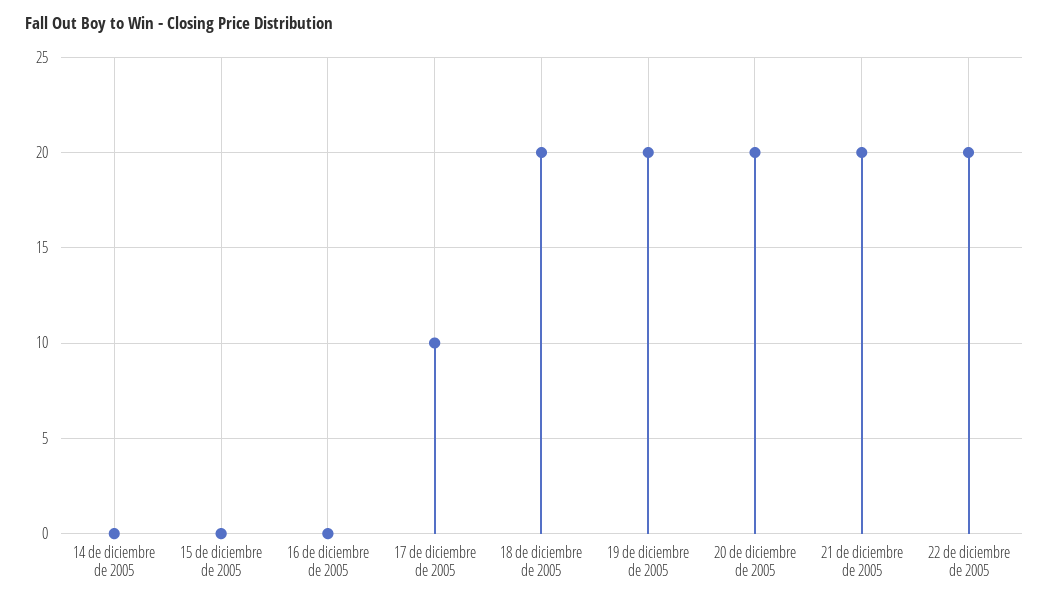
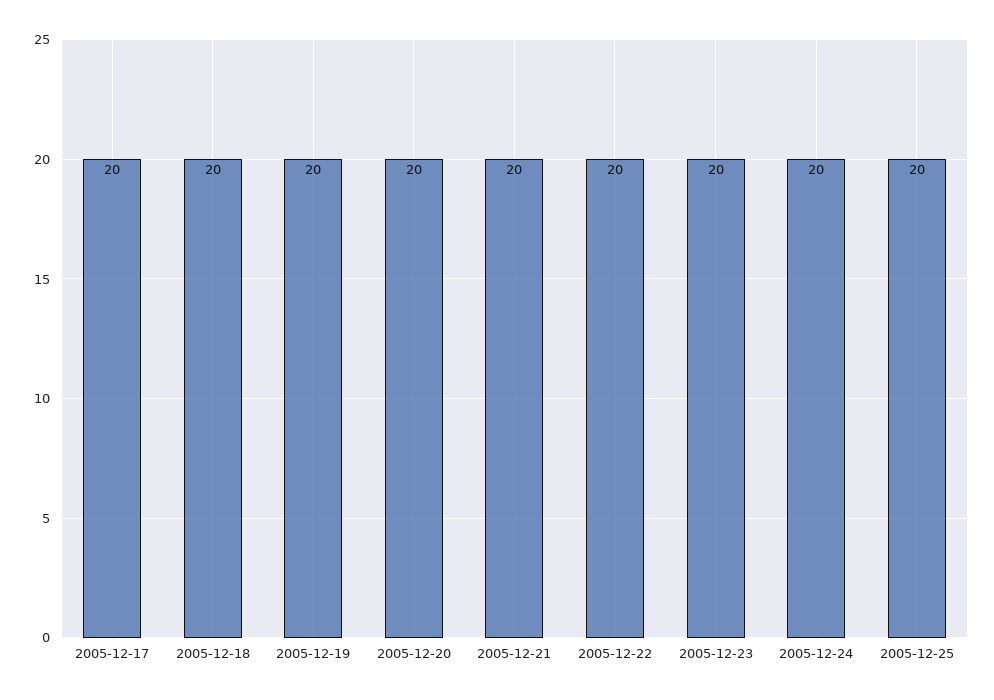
14 de diciembre de 2005: 0 -> none
15 de diciembre de 2005: 0 -> none
16 de diciembre de 2005: 0 -> none
17 de diciembre de 2005: 10 -> 20
2005-12-23: none -> 20
2005-12-24: none -> 20
2005-12-25: none -> 20

